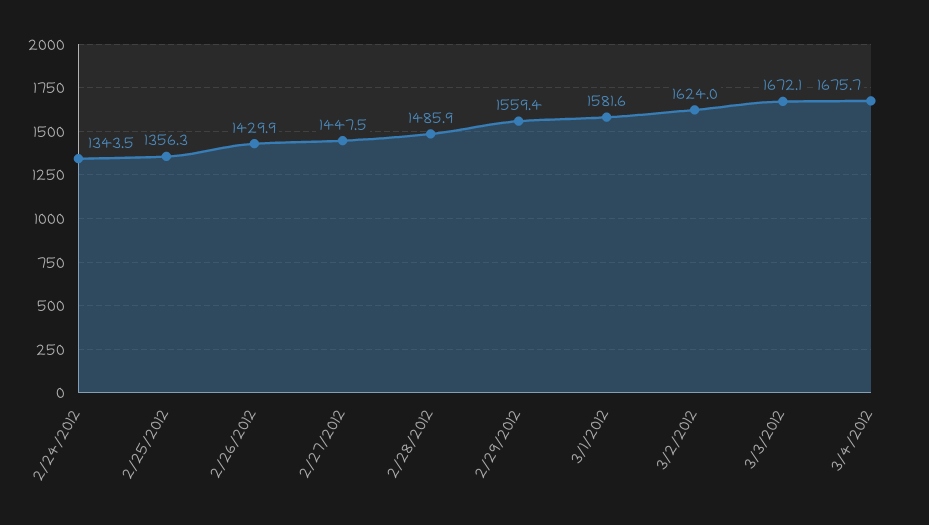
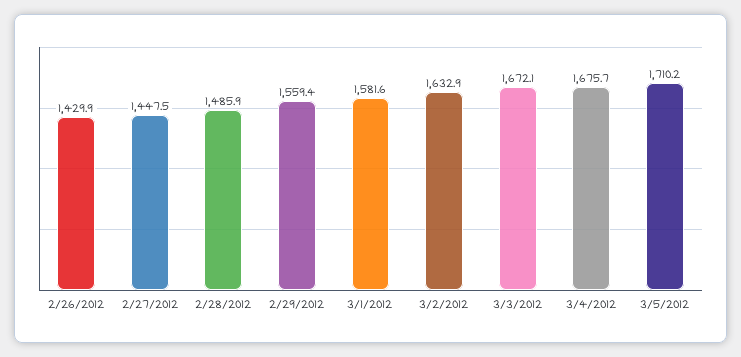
2/24/2012: 1343.5 -> none
2/25/2012: 1356.3 -> none
3/2/2012: 1624 -> 1632.9
3/5/2012: none -> 1710.2

